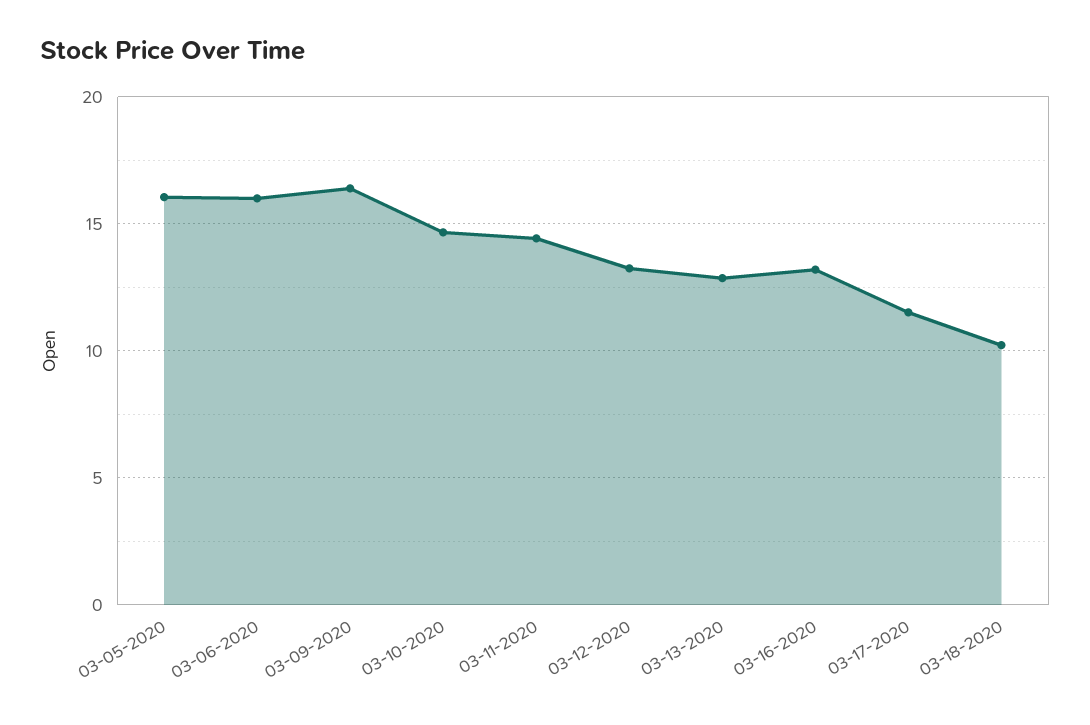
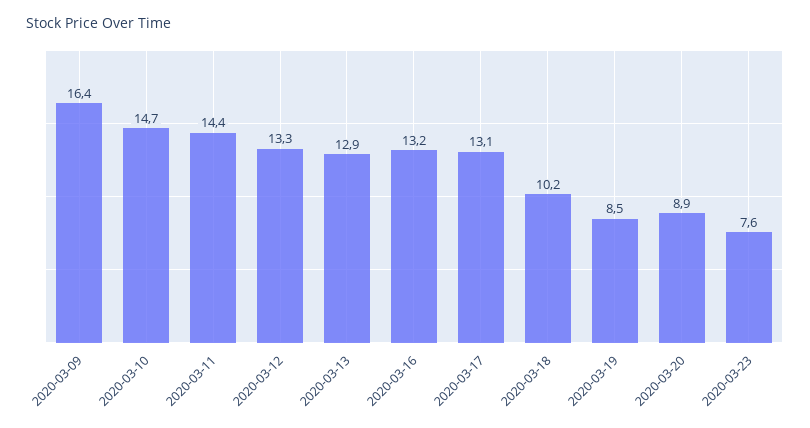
03-05-2020: 16 -> none
03-06-2020: 16 -> none
03-17-2020: 11.5 -> 13.1
2020-03-19: none -> 8.5
2020-03-20: none -> 8.9
2020-03-23: none -> 7.6

